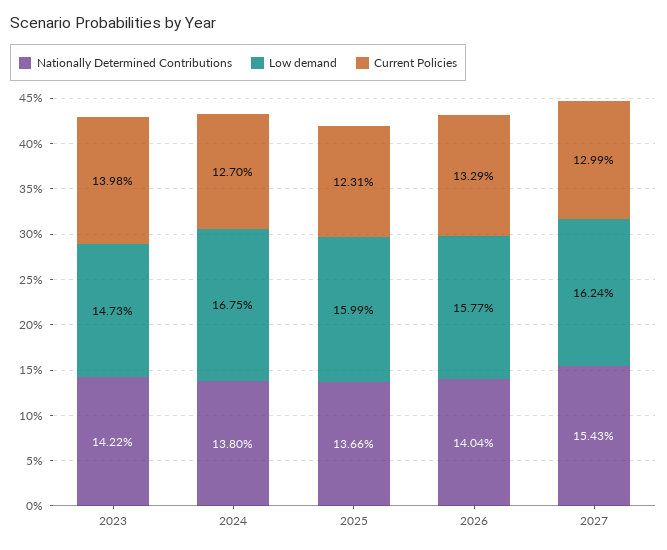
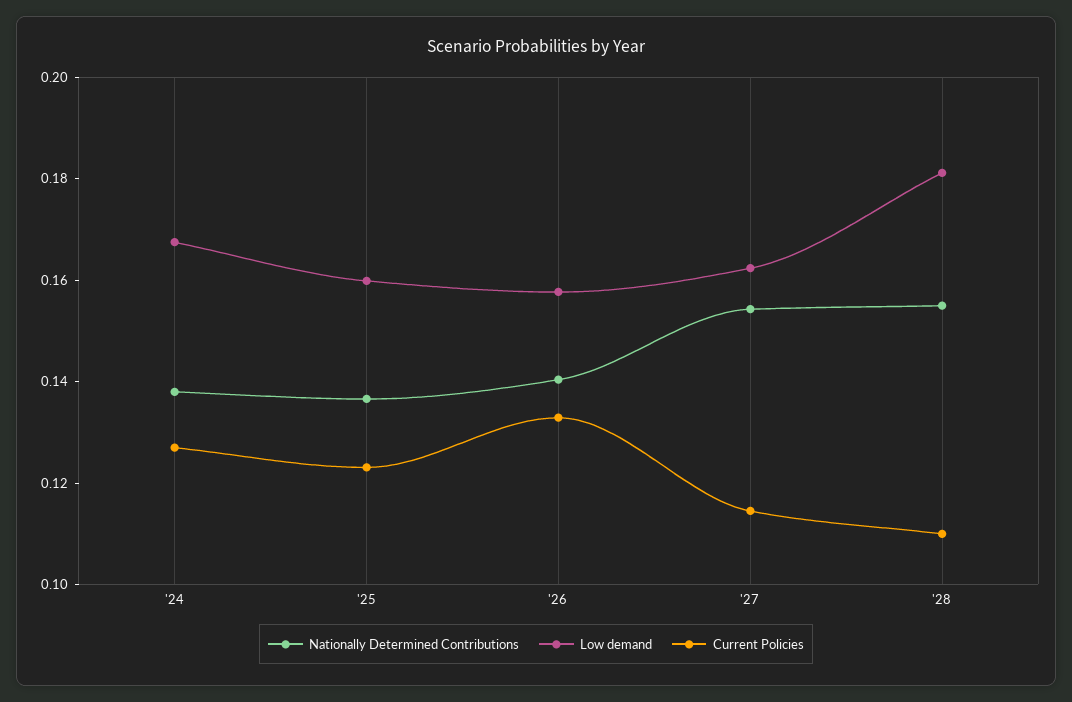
Nationally Determined Contributions, 2023: 0.1422 -> none
Low demand, 2023: 0.1473 -> none
Current Policies, 2023: 0.1398 -> none
Current Policies, 2027: 0.1299 -> 0.115
Nationally Determined Contributions, '28: none -> 0.155
Low demand, '28: none -> 0.18
Current Policies, '28: none -> 0.11

